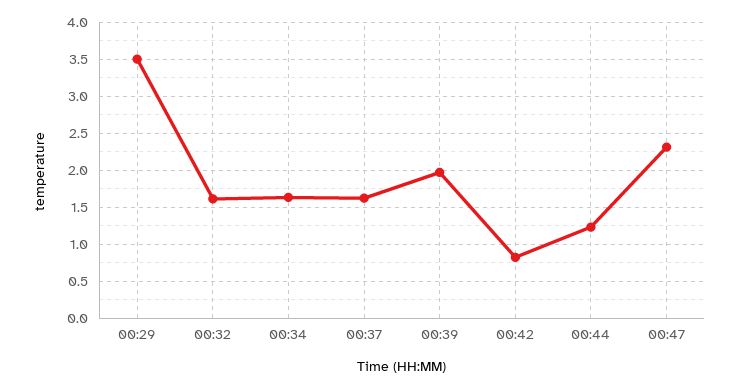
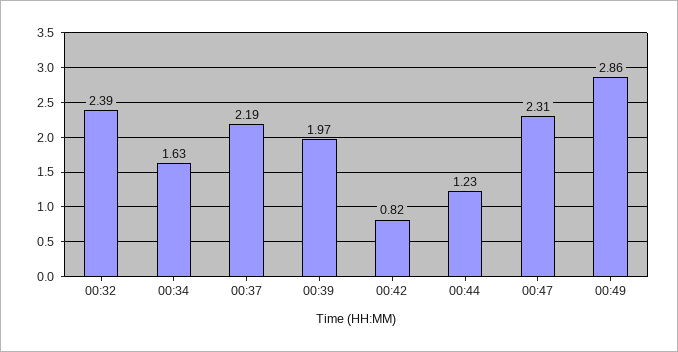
00:29: 3.5 -> none
00:32: 1.6 -> 2.39
00:37: 1.6 -> 2.19
00:49: none -> 2.86

